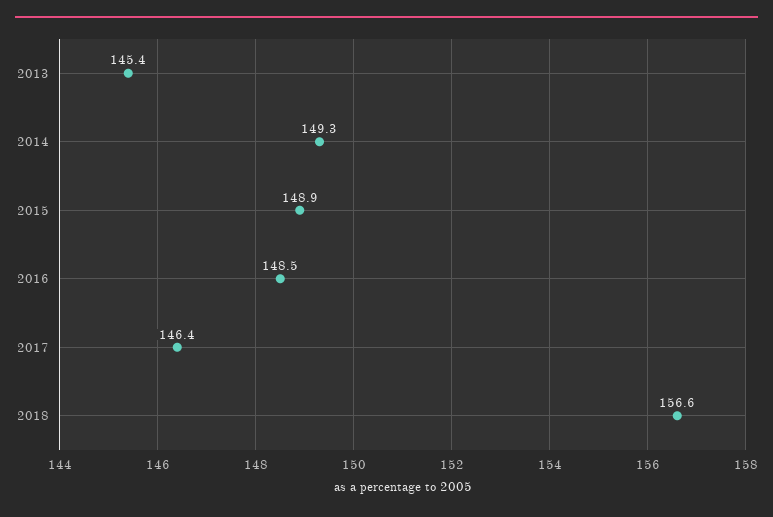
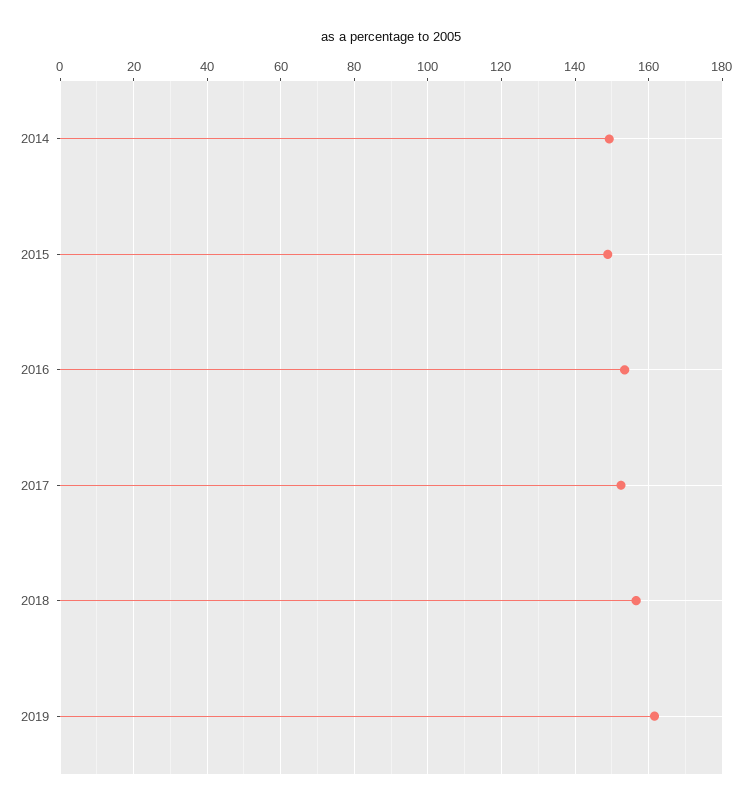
2013: 145.4 -> none
2016: 148.5 -> 154
2017: 146.4 -> 152
2019: none -> 162

